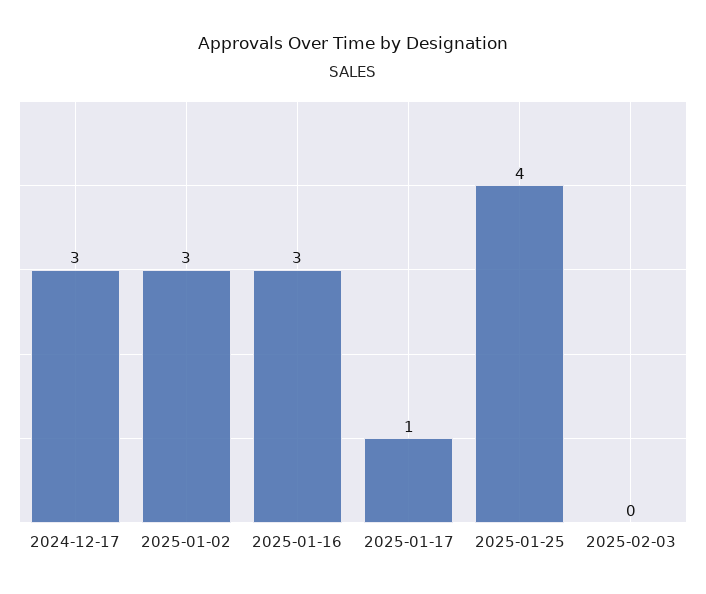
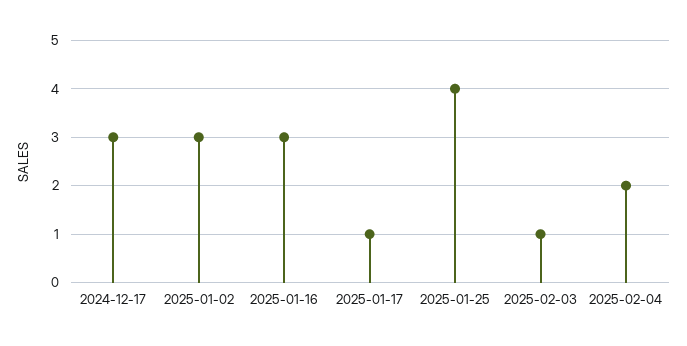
2025-02-03: 0 -> 1
2025-02-04: none -> 2

